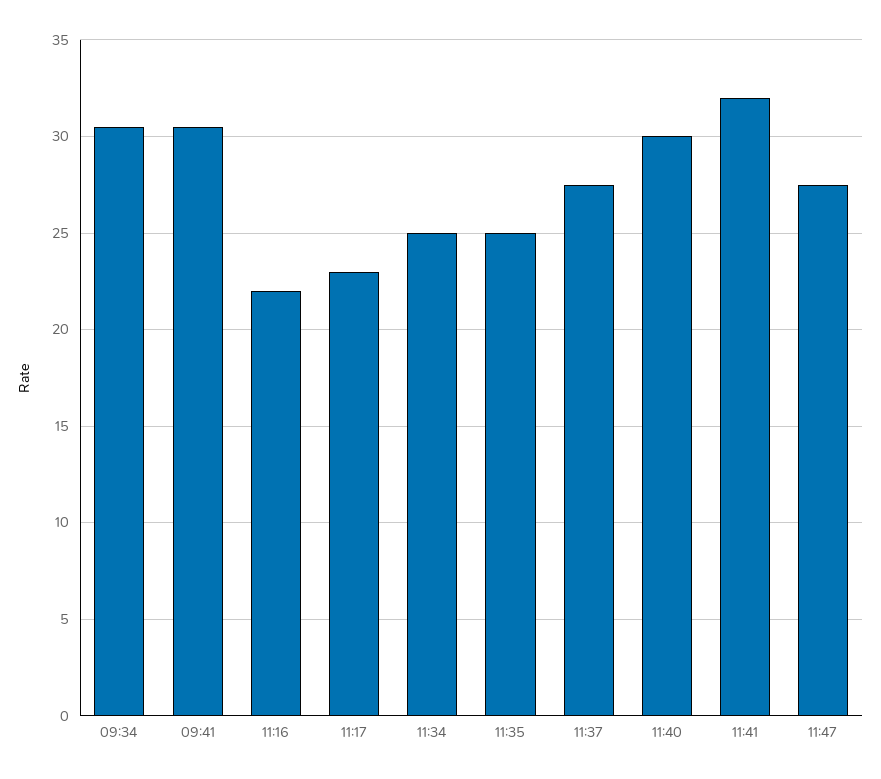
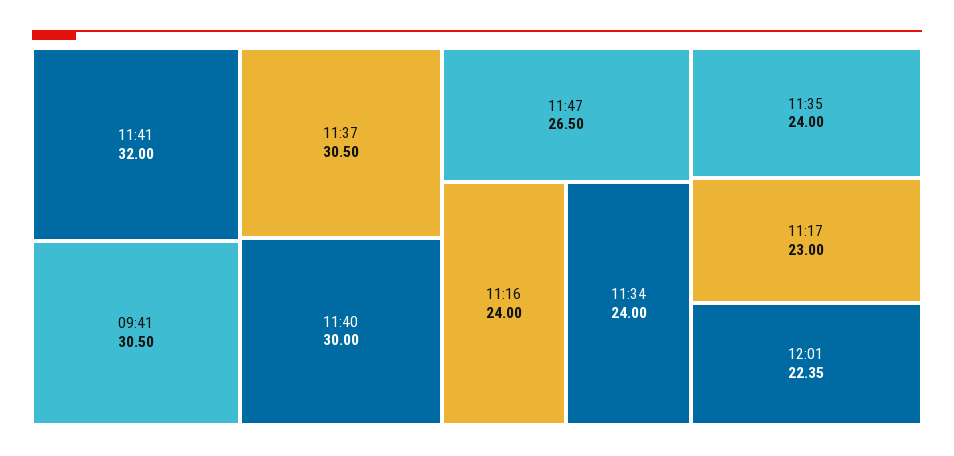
09:34: 30.5 -> none
11:16: 22 -> 24
11:34: 25 -> 24
11:35: 25 -> 24
11:37: 27.5 -> 30.5
11:47: 27.5 -> 26.5
12:01: none -> 22.35

